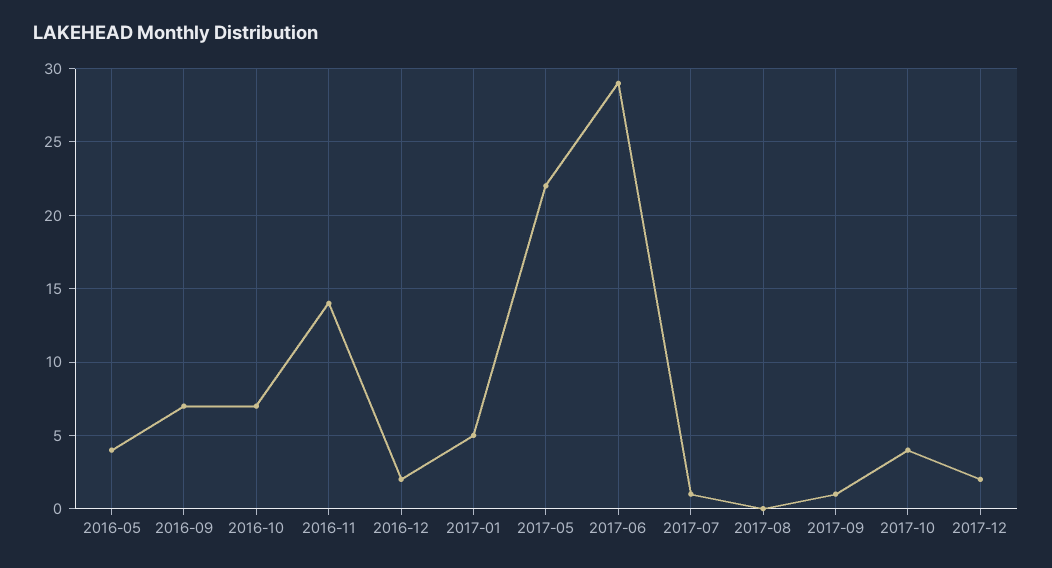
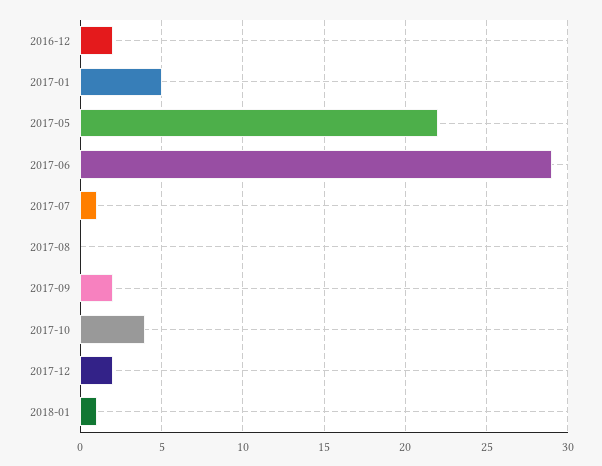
2016-05: 4 -> none
2016-09: 7 -> none
2016-10: 7 -> none
2016-11: 14 -> none
2017-09: 1 -> 2
2018-01: none -> 1

